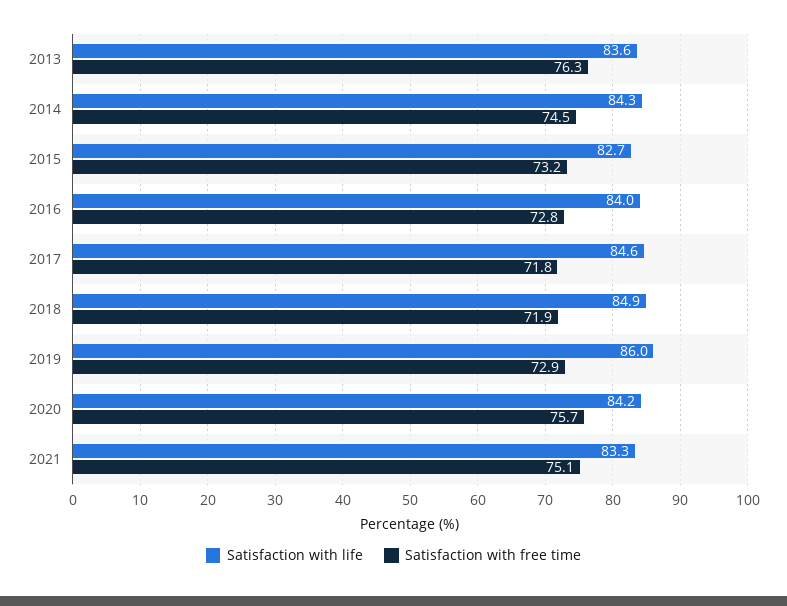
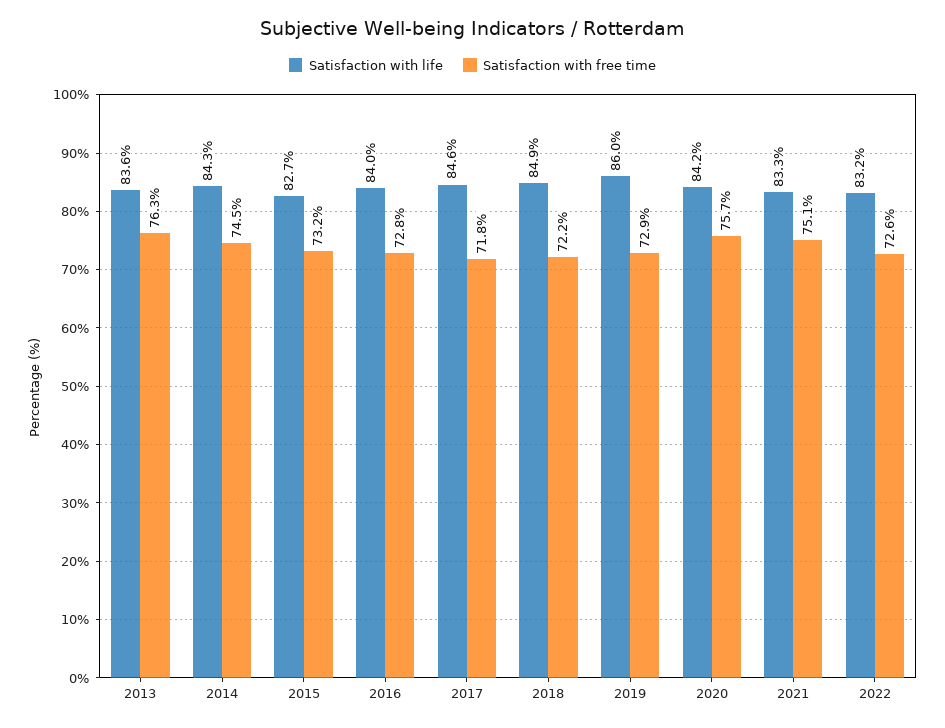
Satisfaction with free time, 2018: 71.9 -> 72.2
Satisfaction with life, 2022: none -> 83.2
Satisfaction with free time, 2022: none -> 72.6

